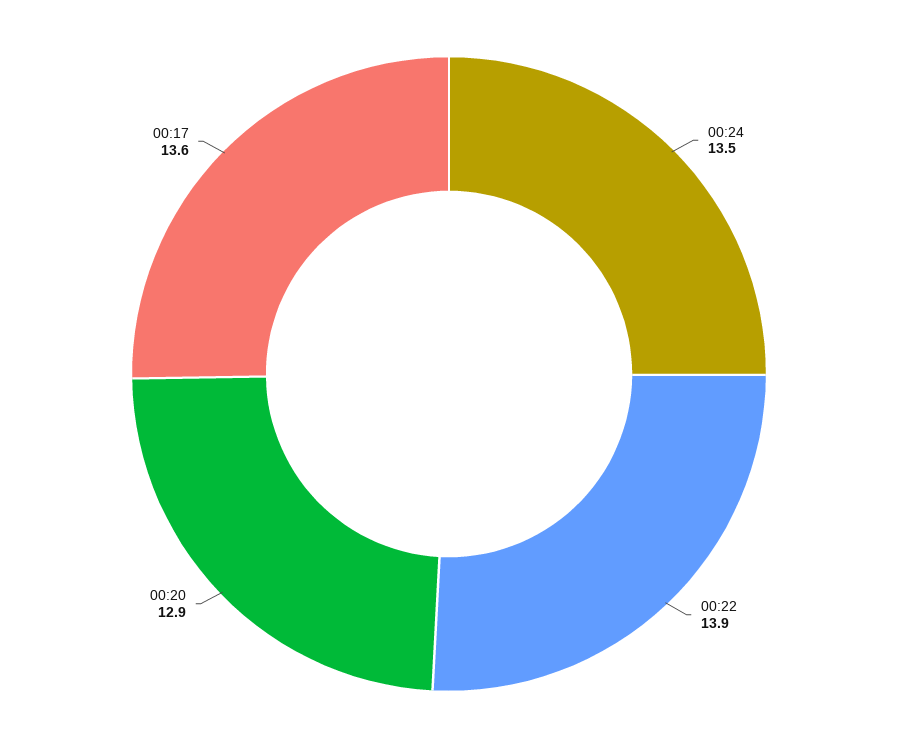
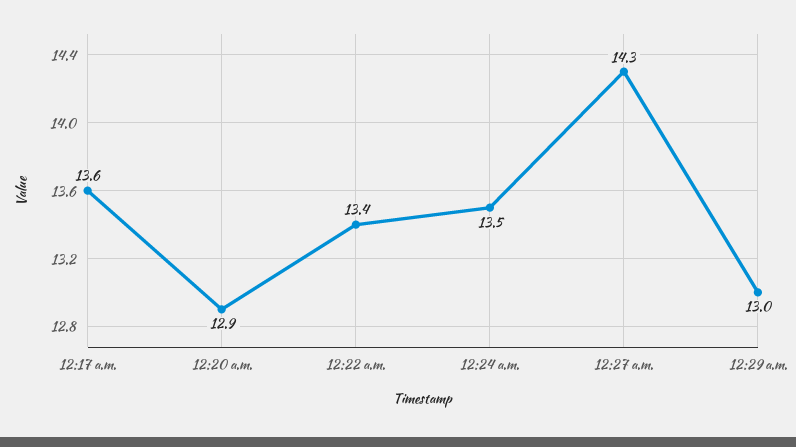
00:22: 13.9 -> 13.4
12:27 a.m.: none -> 14.3
12:29 a.m.: none -> 13

